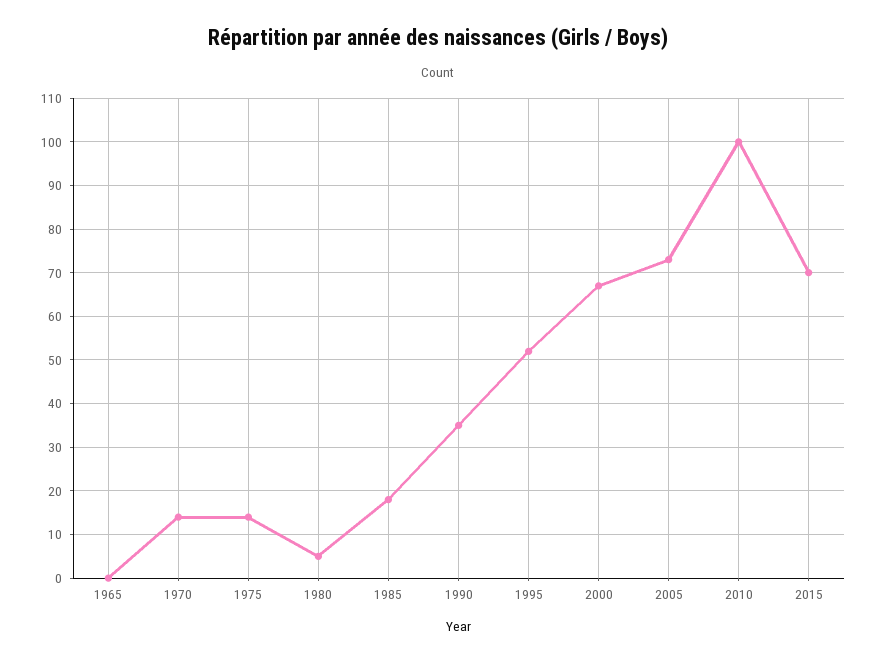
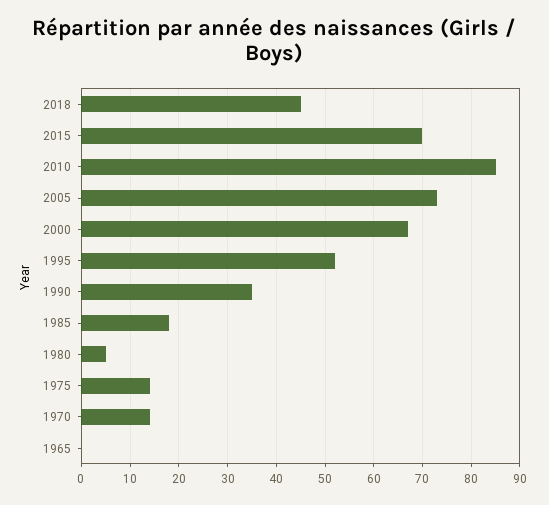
2010: 100 -> 85
2018: none -> 45

